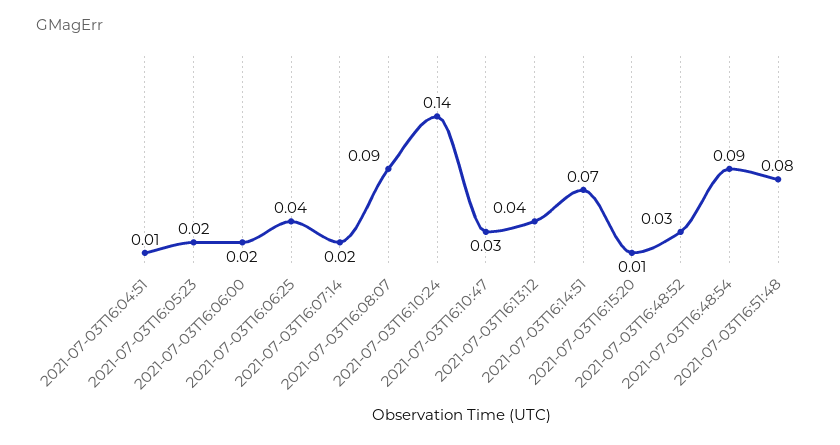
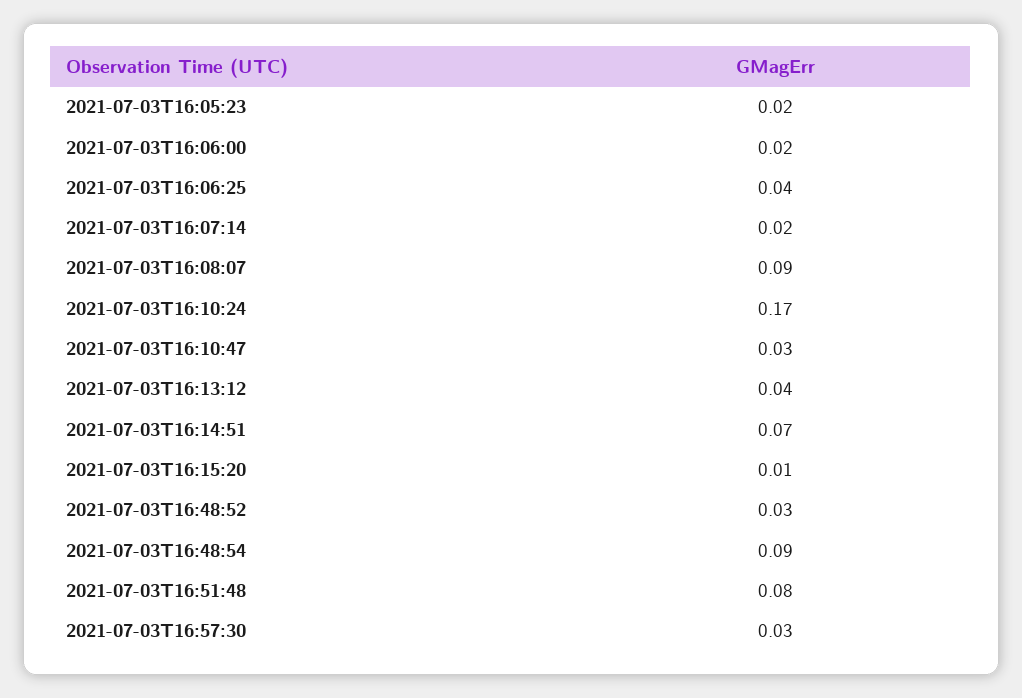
2021-07-03T16:04:51: 0.01 -> none
2021-07-03T16:10:24: 0.14 -> 0.17
2021-07-03T16:57:30: none -> 0.03

